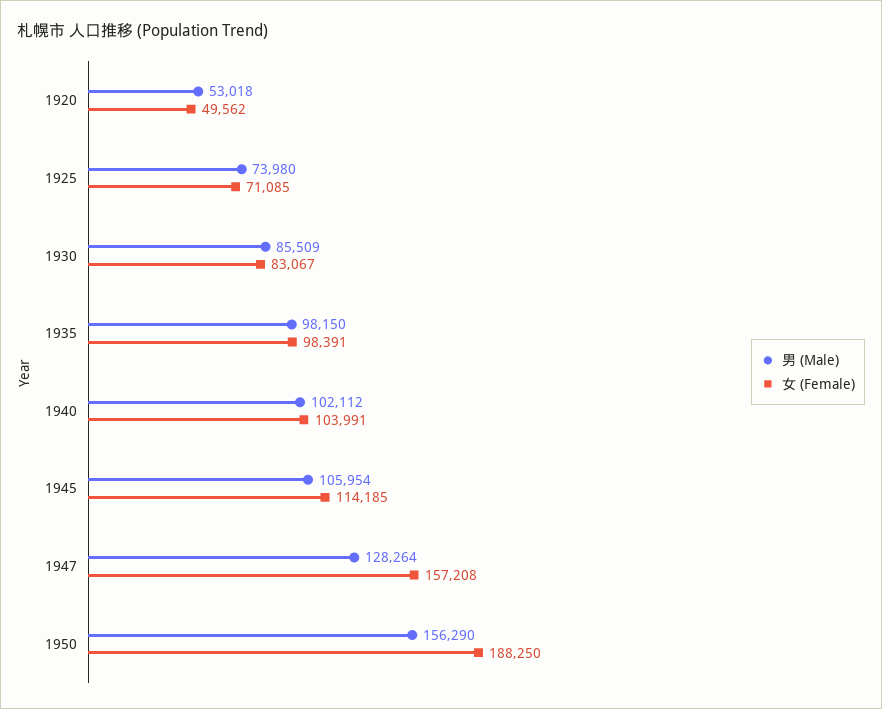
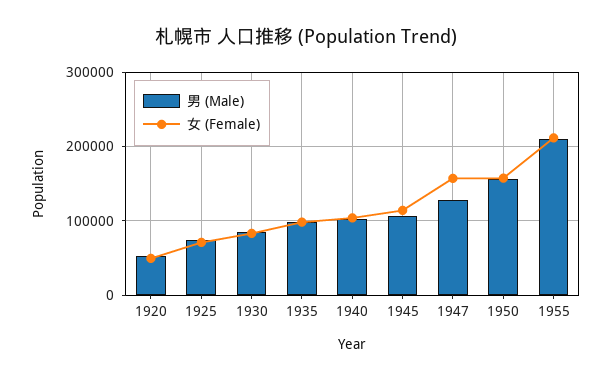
女 (Female), 1950: 188250 -> 160000
男 (Male), 1955: none -> 210000
女 (Female), 1955: none -> 210000

